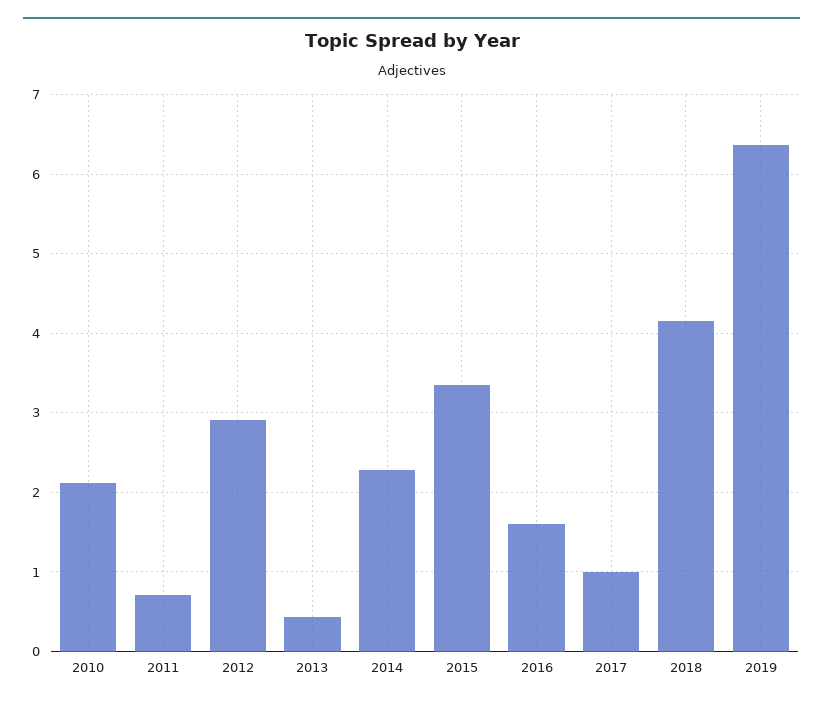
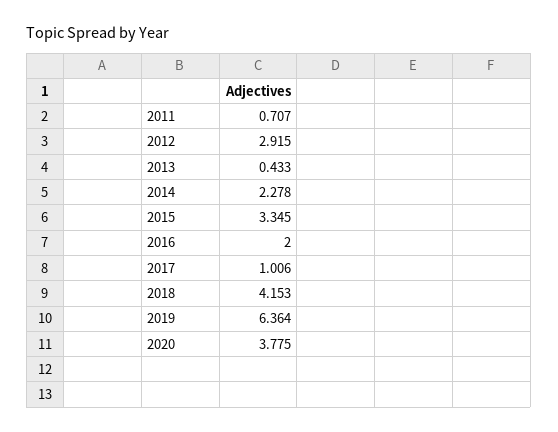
2010: 2.1 -> none
2016: 1.6 -> 2
2020: none -> 3.775

